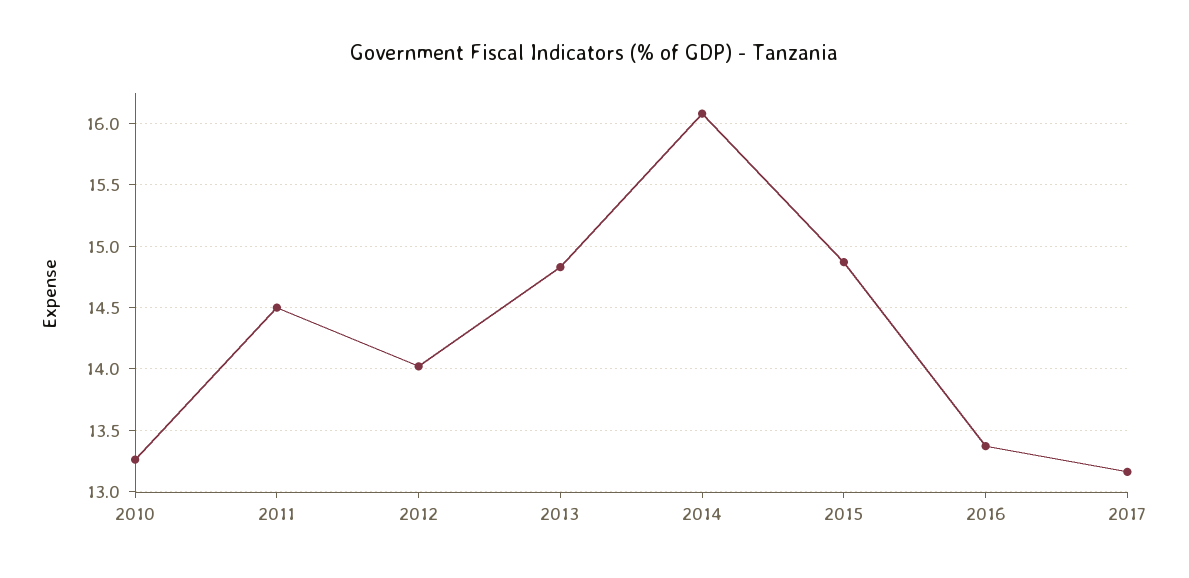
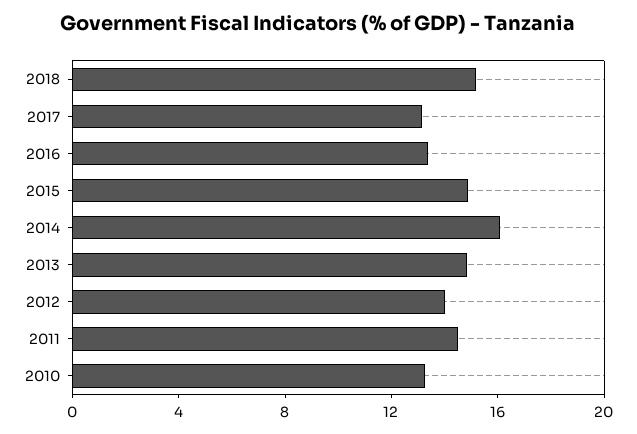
2018: none -> 15

